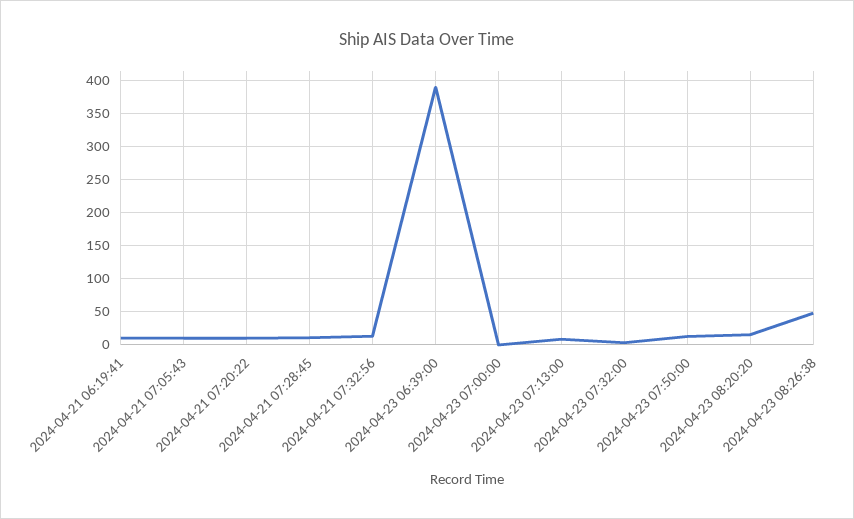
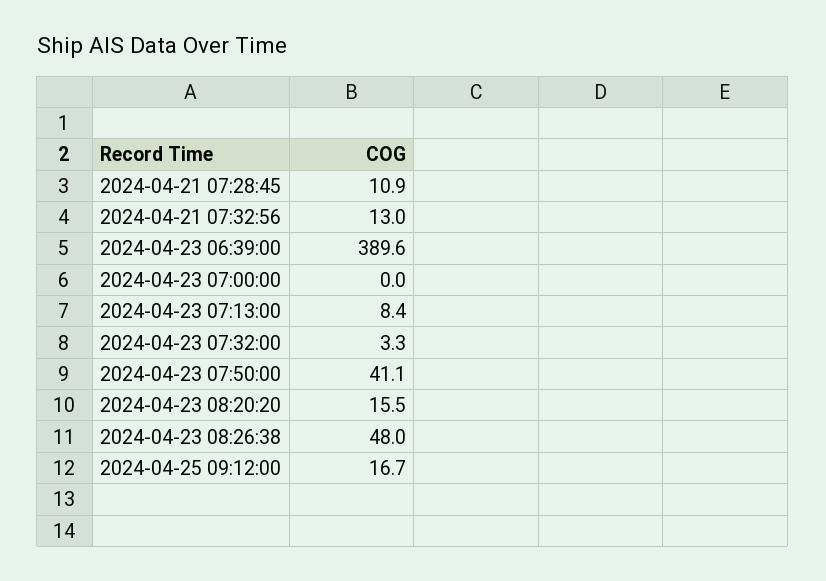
2024-04-21 06:19:41: 10 -> none
2024-04-21 07:05:43: 10 -> none
2024-04-21 07:20:22: 10 -> none
2024-04-23 07:50:00: 10 -> 41.1
2024-04-25 09:12:00: none -> 16.7

